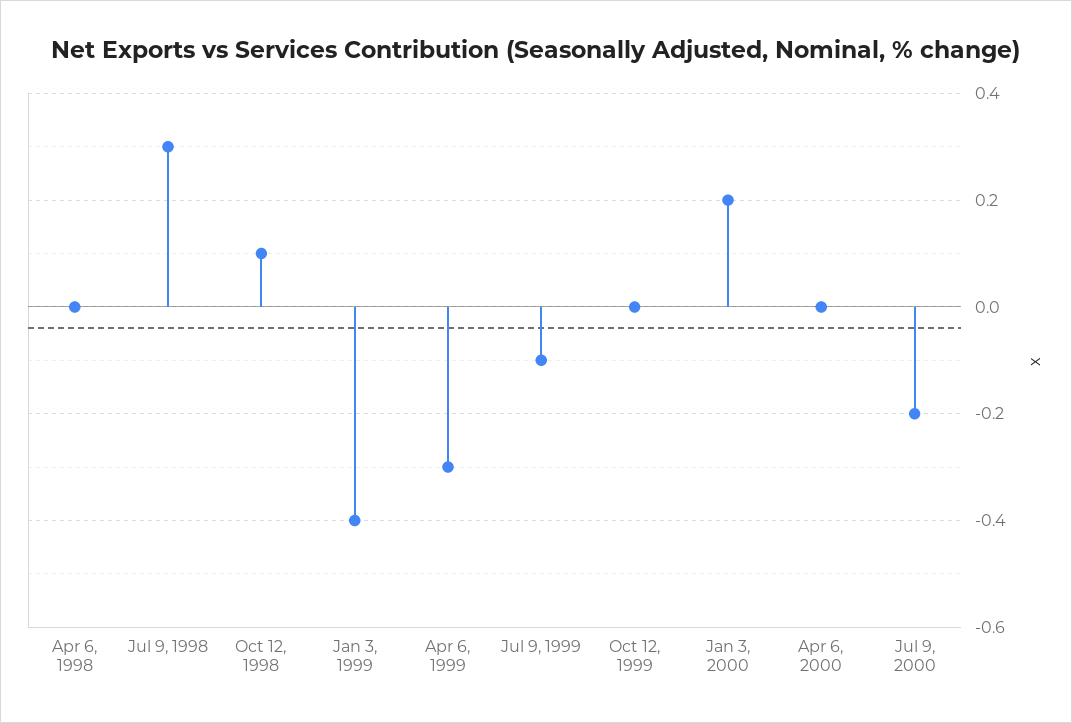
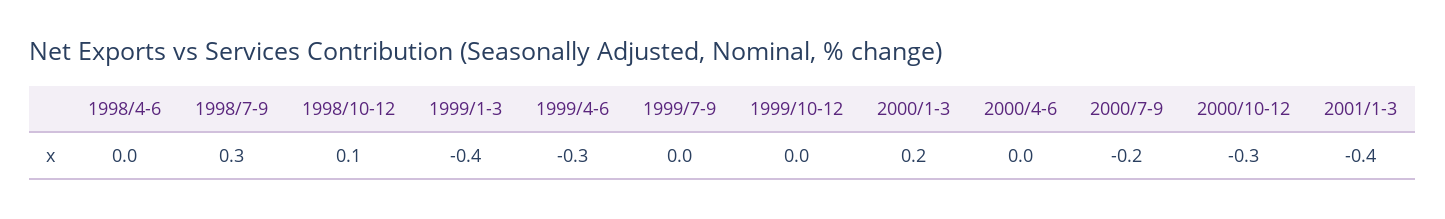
Jul 9, 1999: -0.1 -> 0
2000/10-12: none -> -0.3
2001/1-3: none -> -0.4

